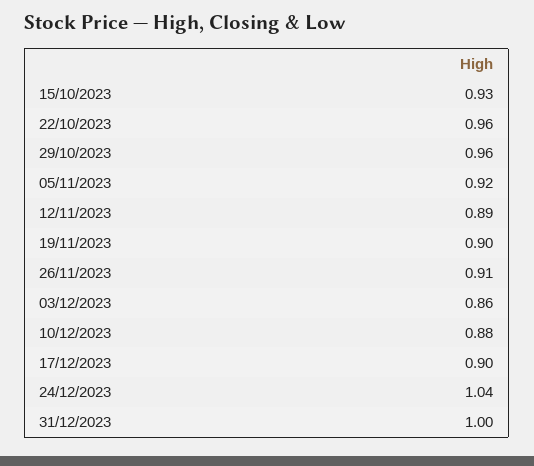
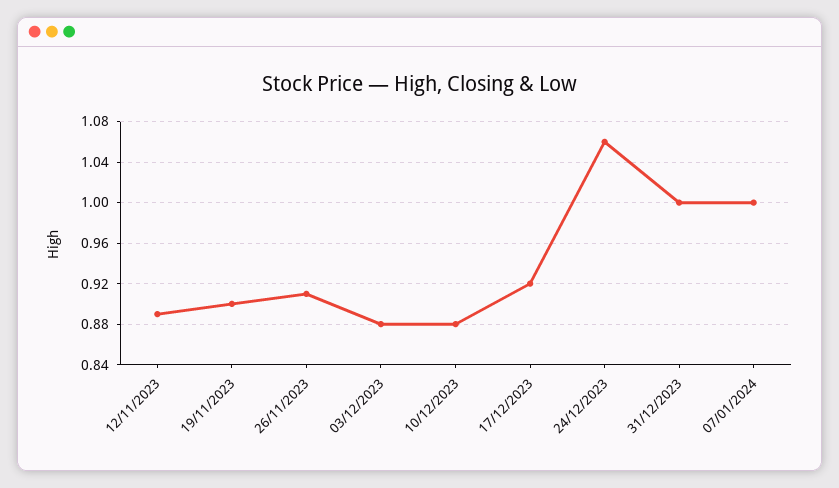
15/10/2023: 0.93 -> none
22/10/2023: 0.96 -> none
29/10/2023: 0.96 -> none
05/11/2023: 0.92 -> none
03/12/2023: 0.86 -> 0.88
17/12/2023: 0.9 -> 0.92
24/12/2023: 1.04 -> 1.06
07/01/2024: none -> 1

